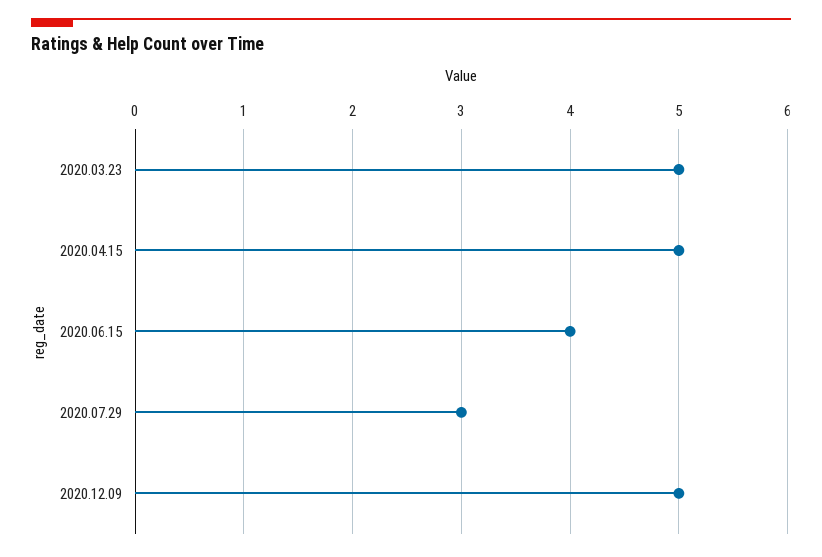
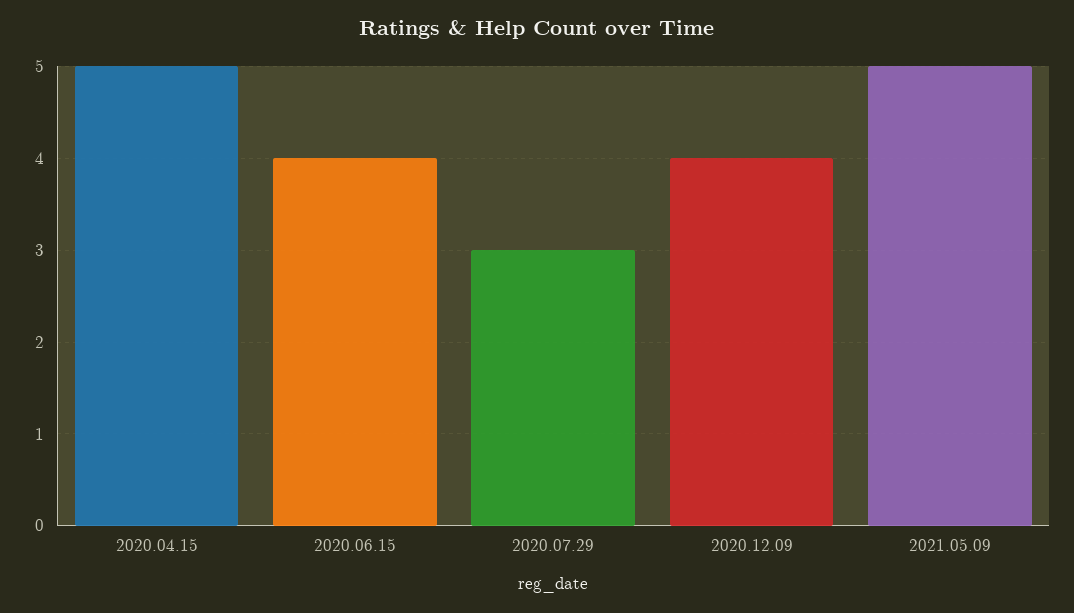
2020.03.23: 5 -> none
2020.12.09: 5 -> 4
2021.05.09: none -> 5

